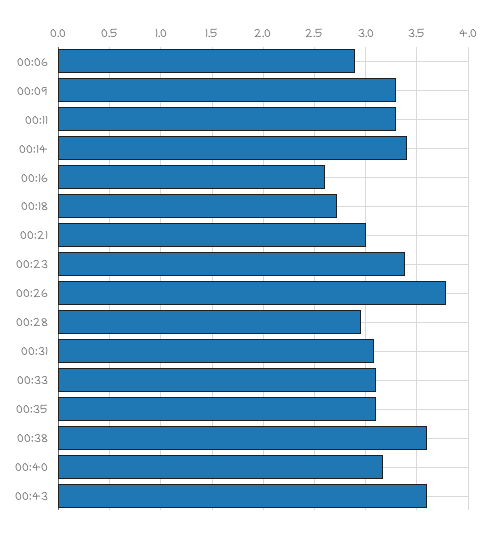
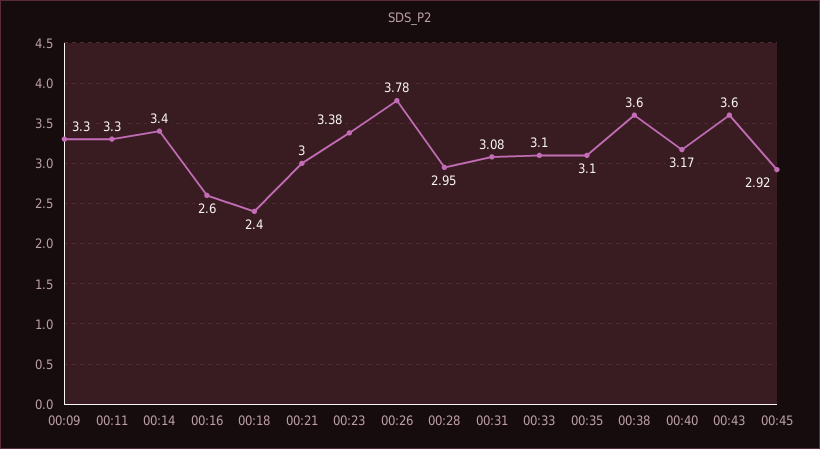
00:06: 2.9 -> none
00:18: 2.7 -> 2.4
00:45: none -> 2.92

